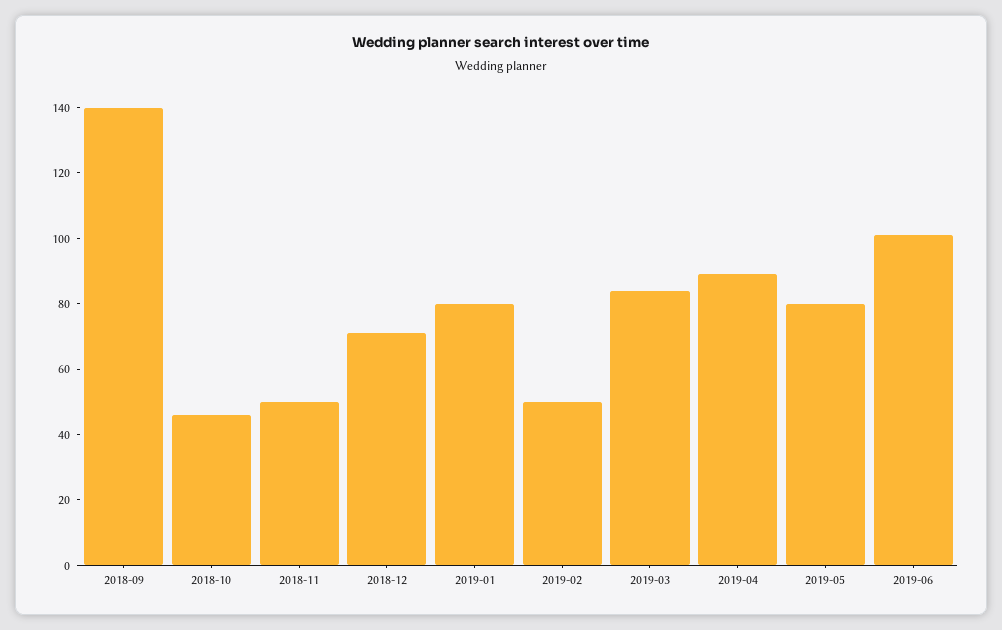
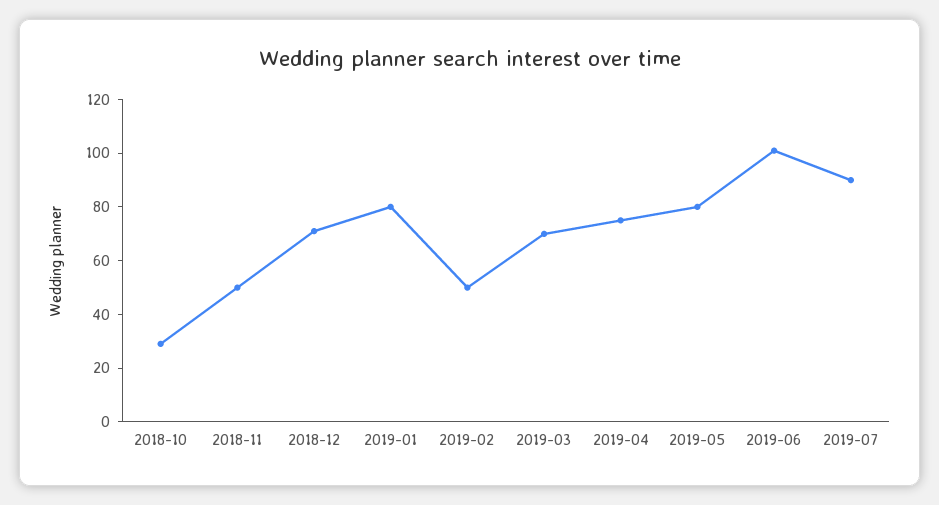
2018-09: 140 -> none
2018-10: 45 -> 30
2019-03: 85 -> 70
2019-04: 90 -> 75
2019-07: none -> 90

